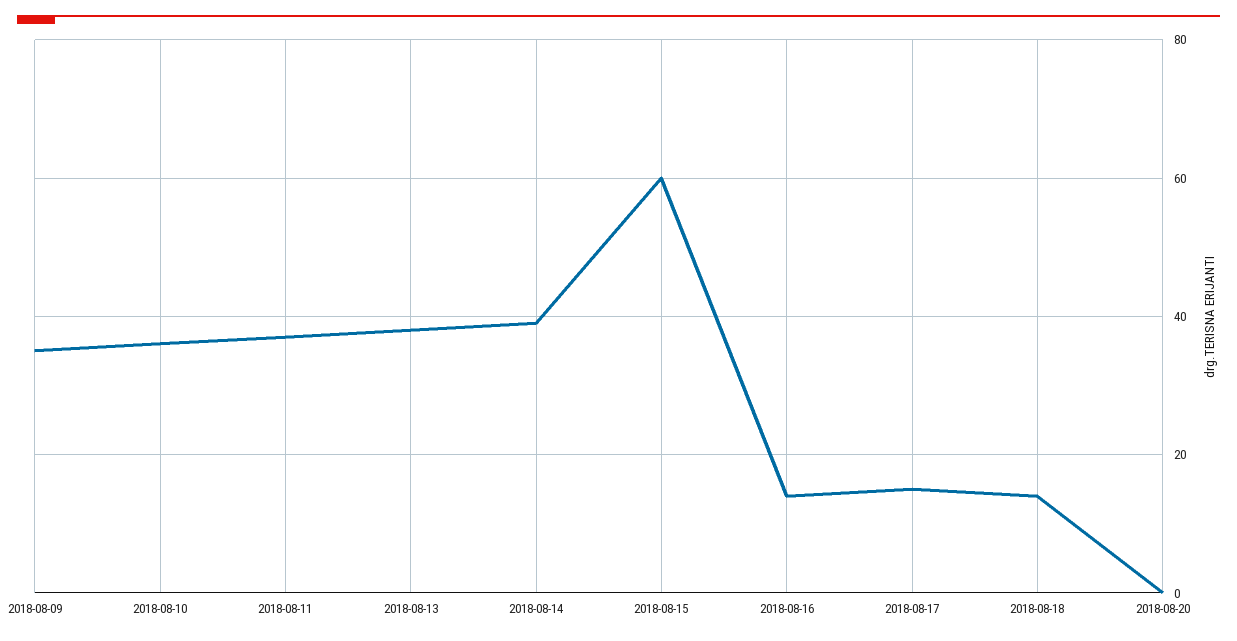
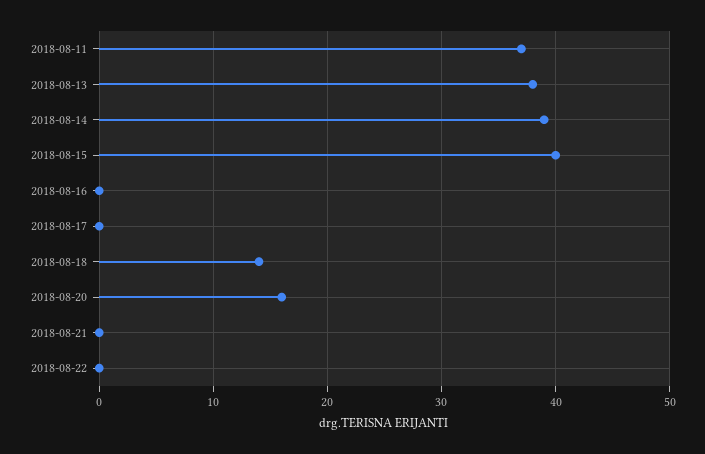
2018-08-09: 35 -> none
2018-08-10: 35 -> none
2018-08-15: 60 -> 40
2018-08-16: 15 -> 0
2018-08-17: 15 -> 0
2018-08-20: 0 -> 16
2018-08-21: none -> 0
2018-08-22: none -> 0

